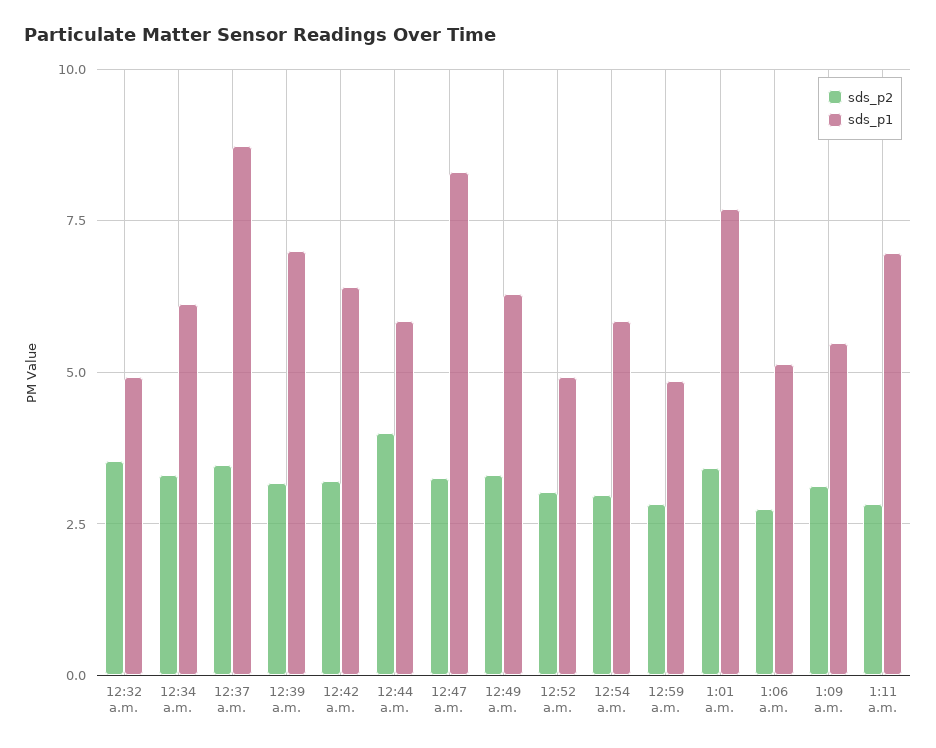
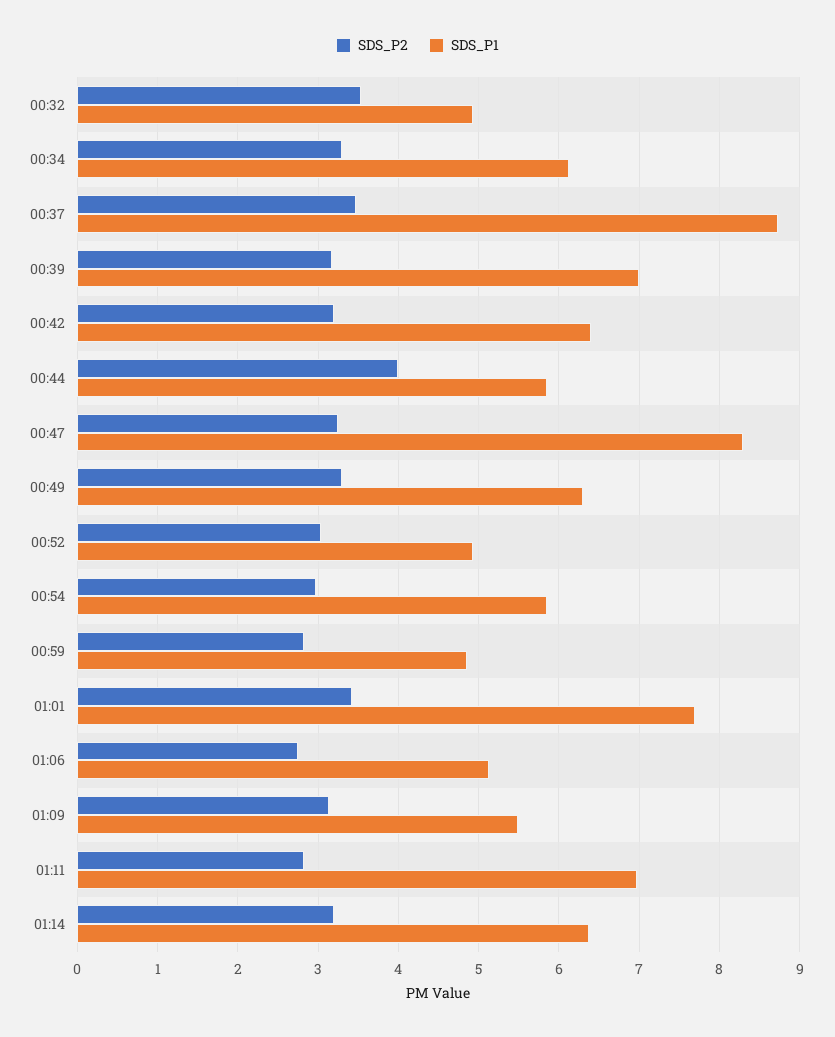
sds_p2, 01:14: none -> 3.2
sds_p1, 01:14: none -> 6.4

